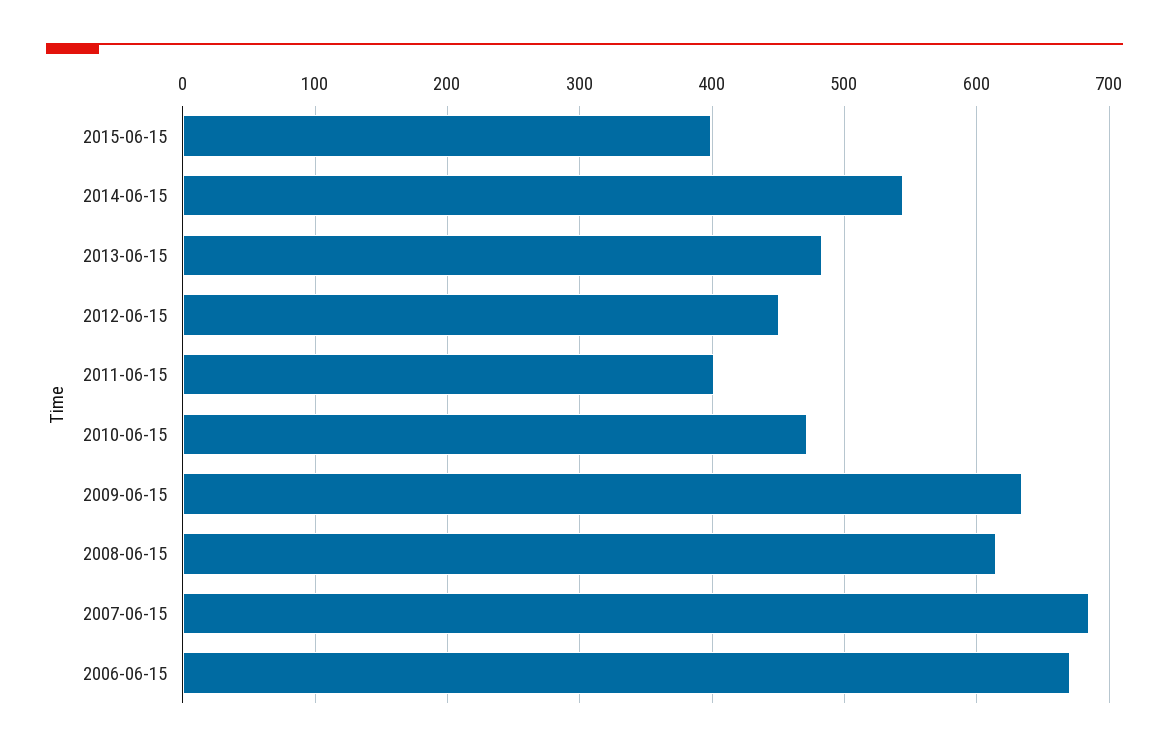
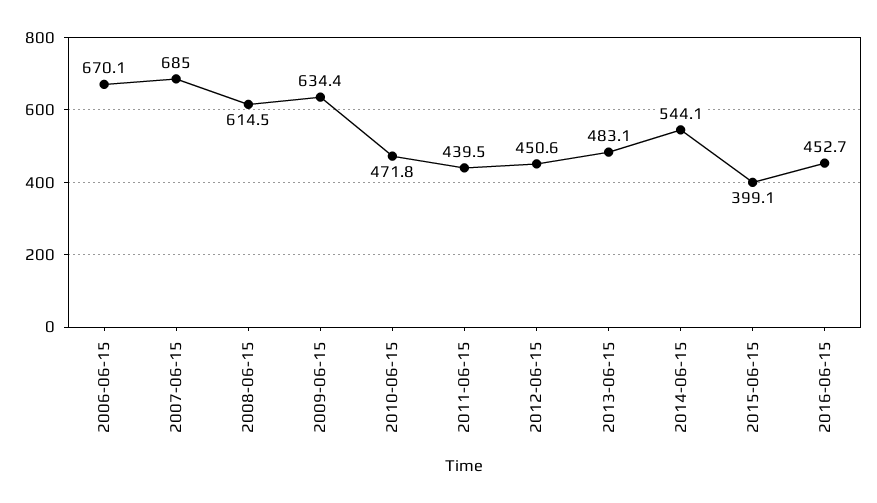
2011-06-15: 400 -> 439.5
2016-06-15: none -> 452.7

